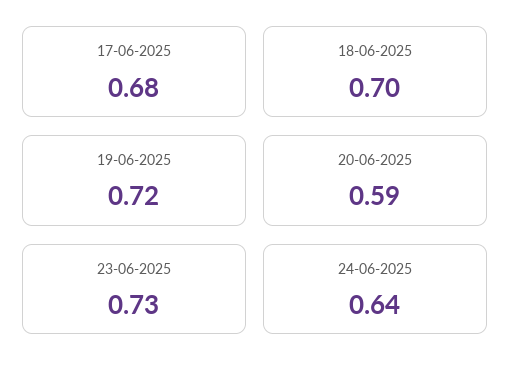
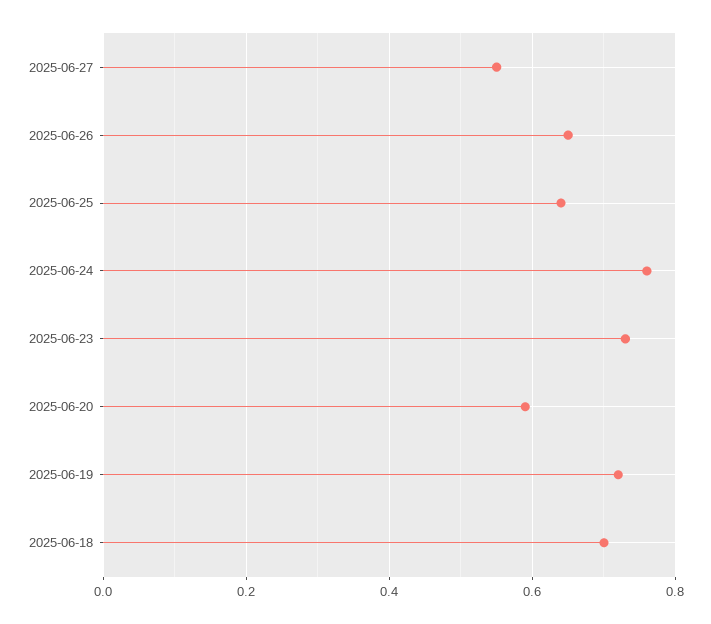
17-06-2025: 0.68 -> none
24-06-2025: 0.64 -> 0.75
2025-06-27: none -> 0.55
2025-06-26: none -> 0.65
2025-06-25: none -> 0.65

